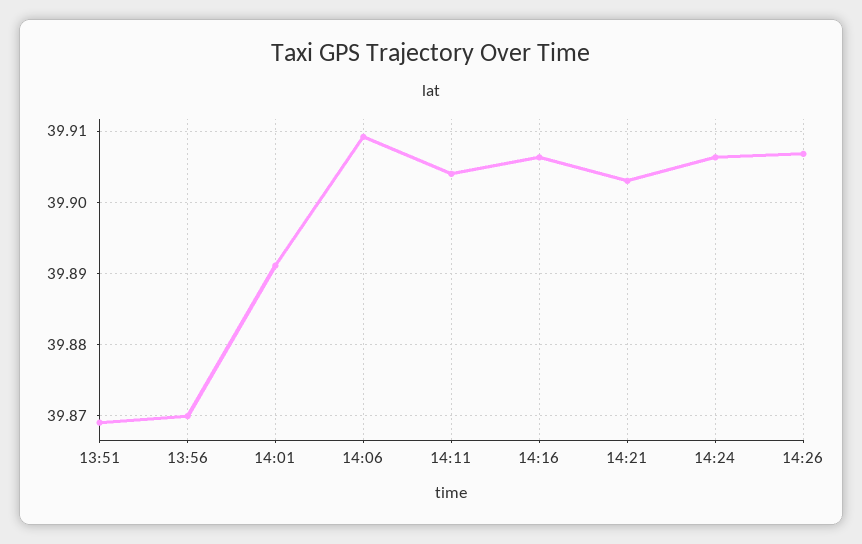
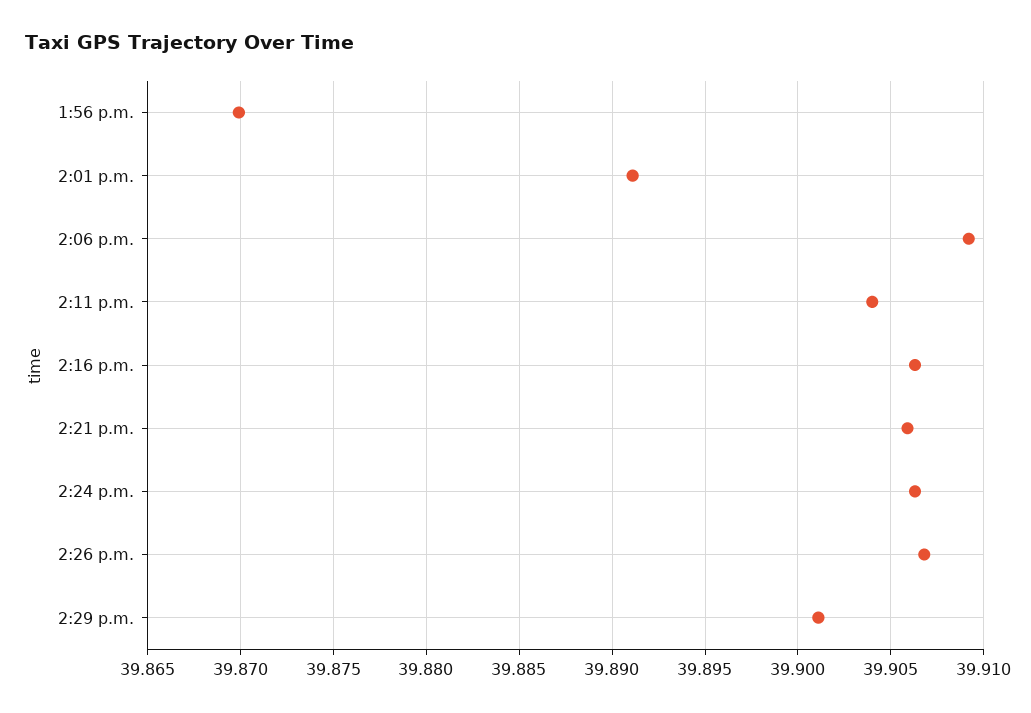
13:51: 39.869 -> none
14:21: 39.903 -> 39.906
2:29 p.m.: none -> 39.901

